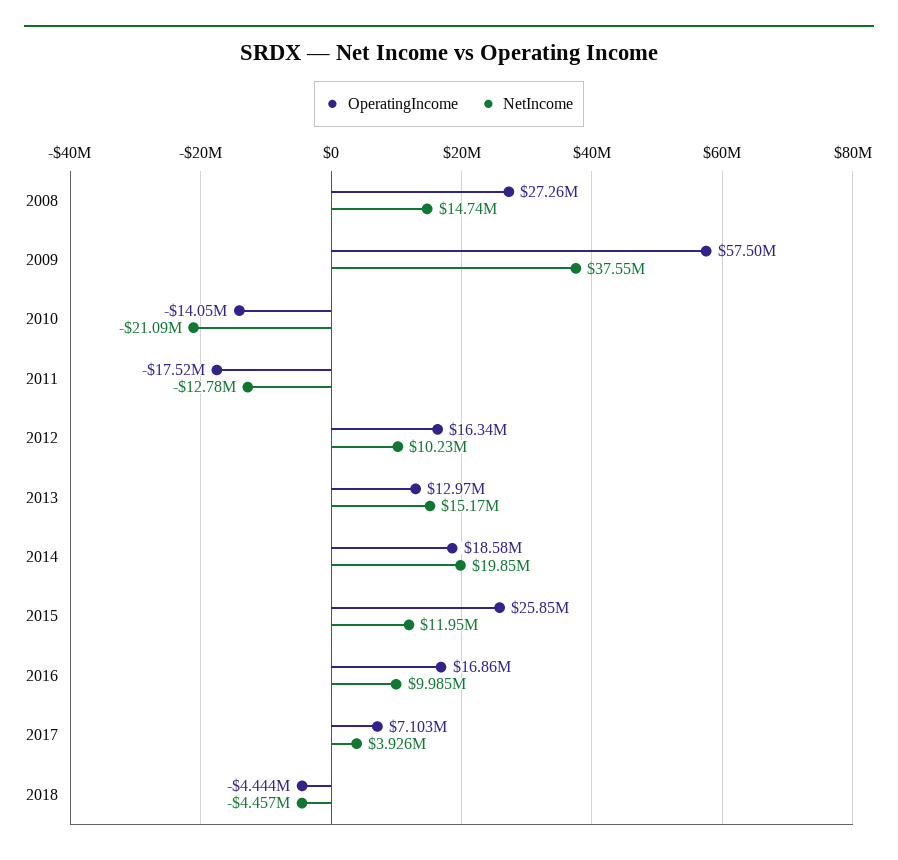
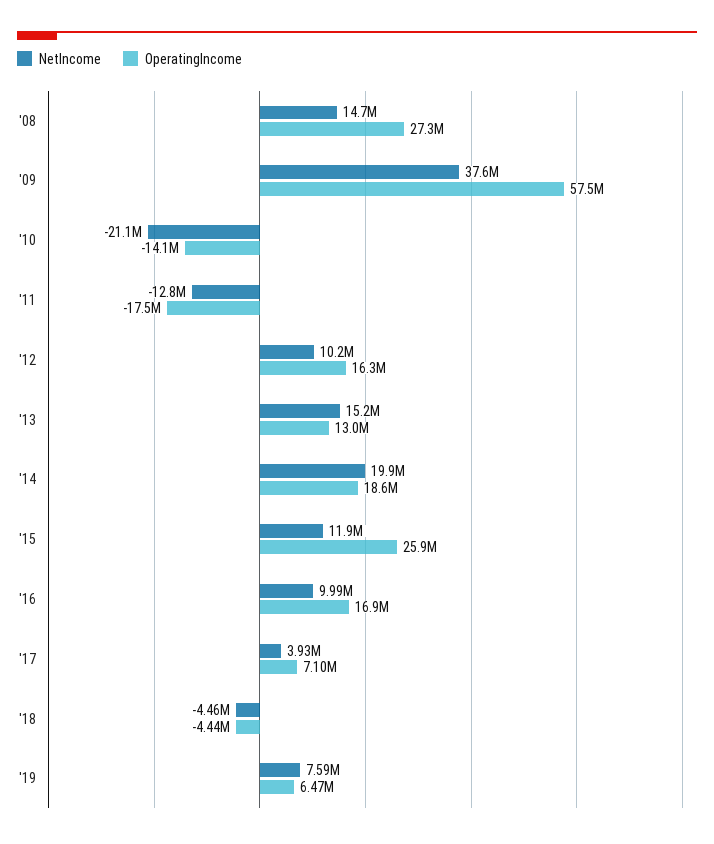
NetIncome, '19: none -> 7590000
OperatingIncome, '19: none -> 6470000

